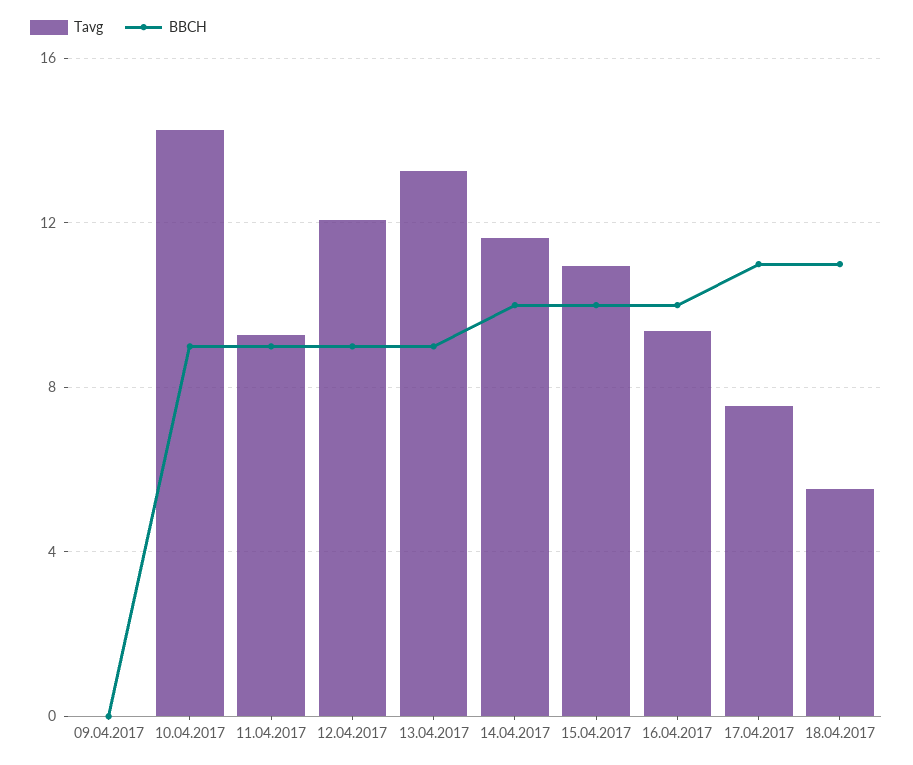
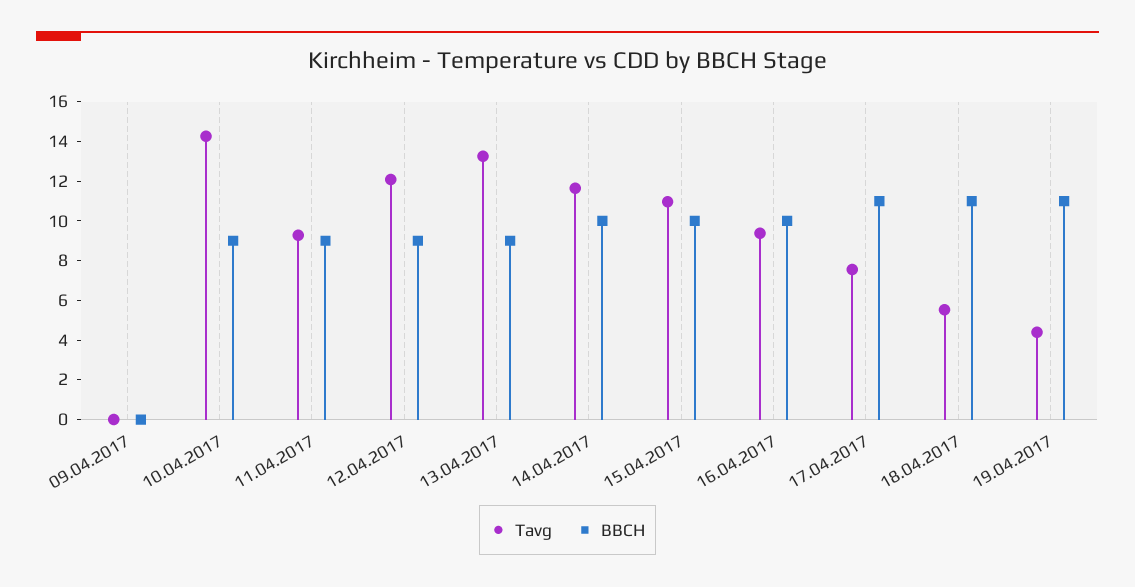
Tavg, 19.04.2017: none -> 4.5
BBCH, 19.04.2017: none -> 11

